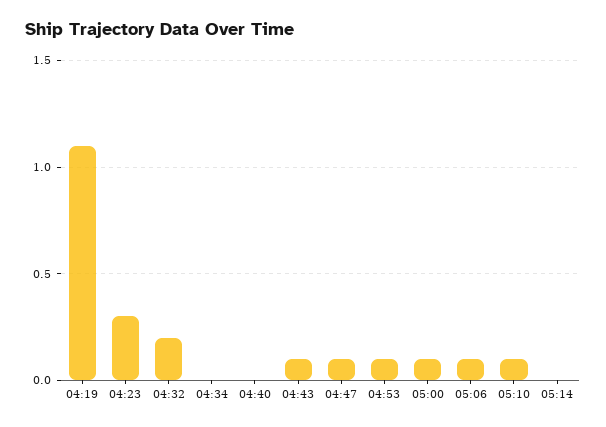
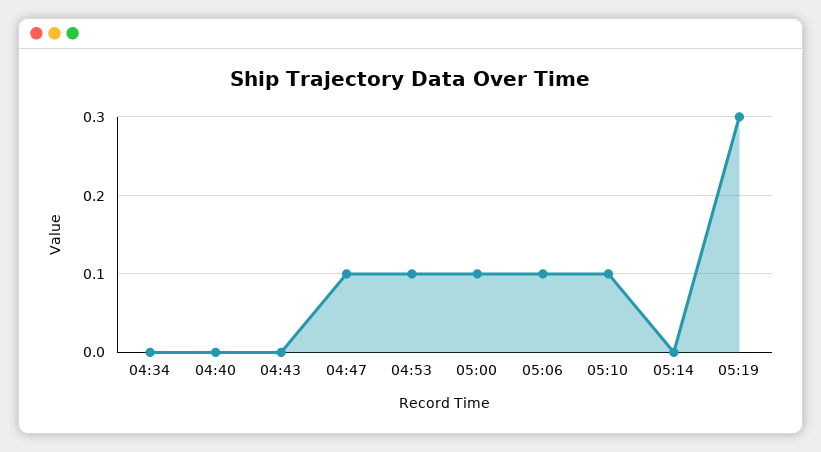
04:19: 1.1 -> none
04:23: 0.3 -> none
04:32: 0.2 -> none
04:43: 0.1 -> 0
05:19: none -> 0.3

